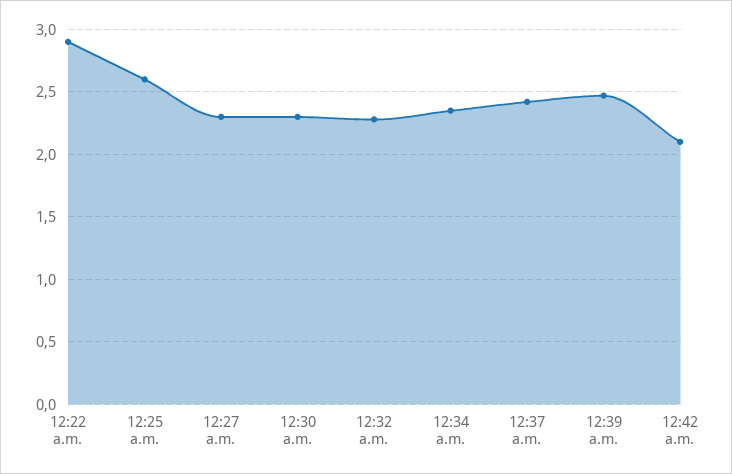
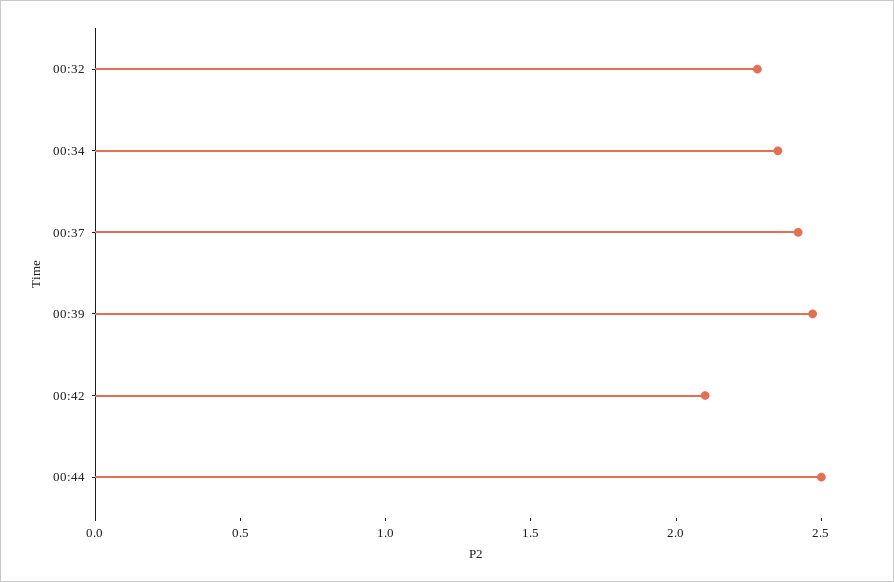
12:22 a.m.: 2.9 -> none
12:25 a.m.: 2.6 -> none
12:27 a.m.: 2.3 -> none
12:30 a.m.: 2.3 -> none
00:44: none -> 2.5

